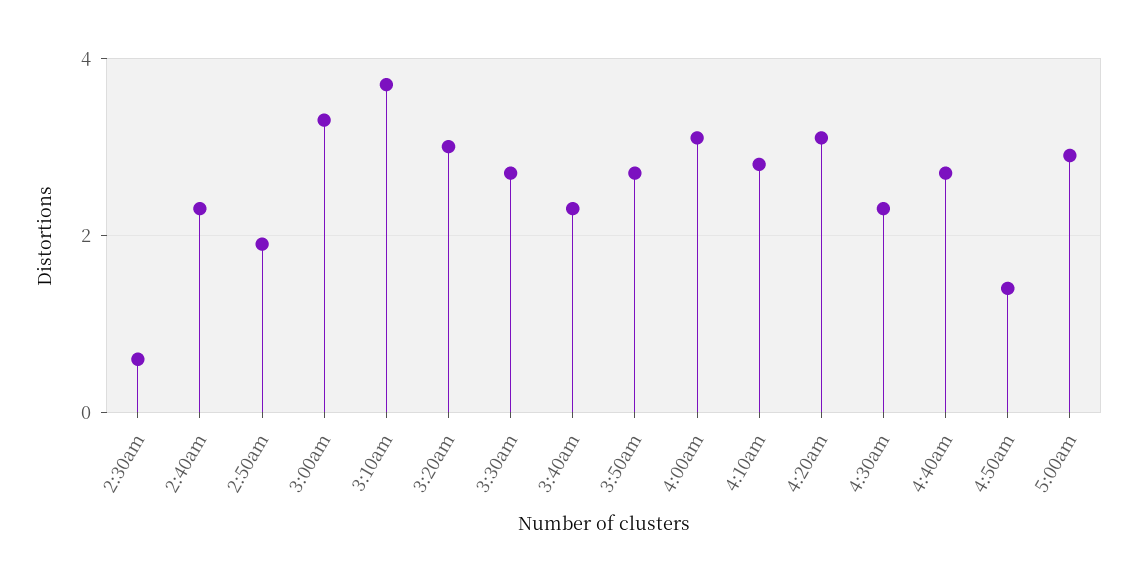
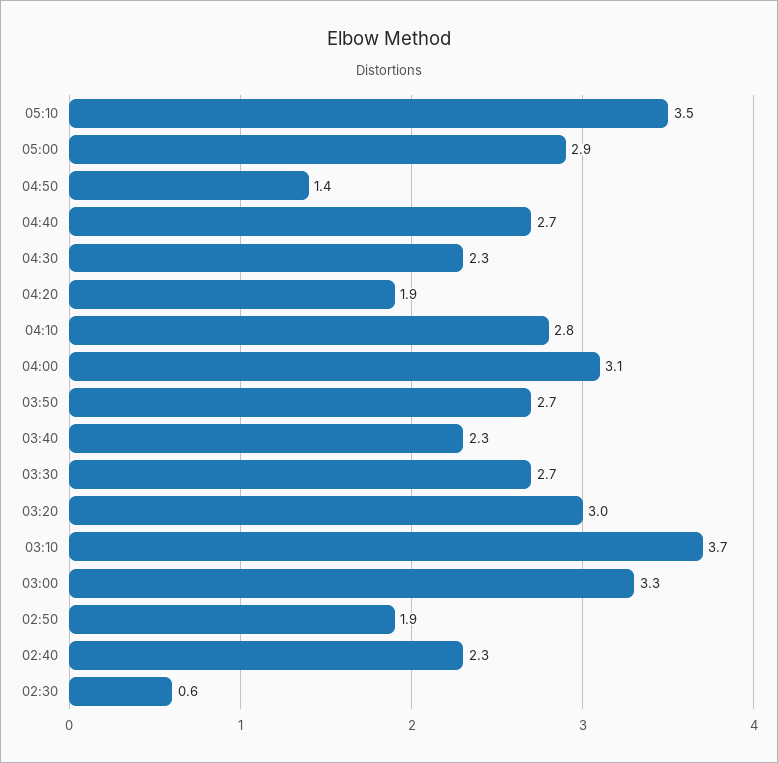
4:20am: 3 -> 1.9
05:10: none -> 3.5

